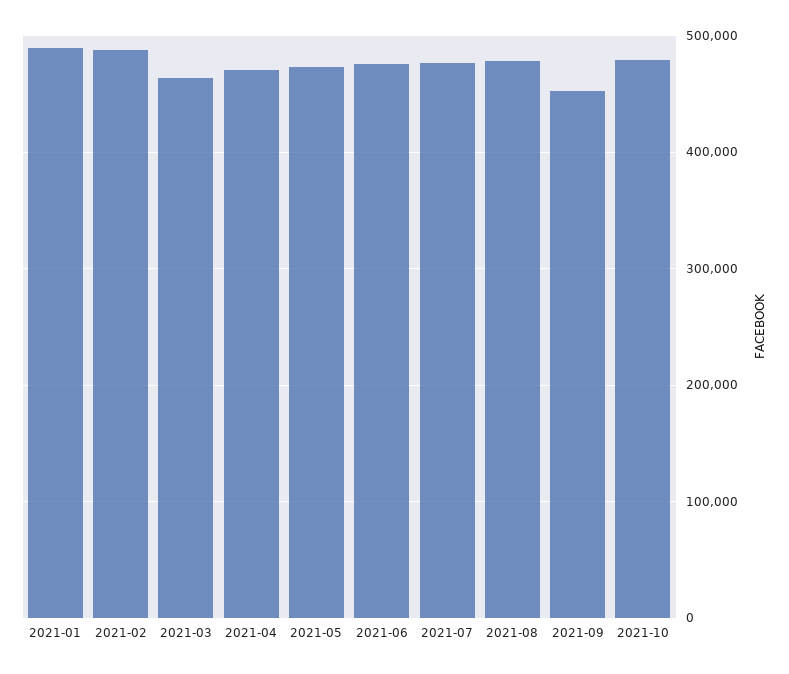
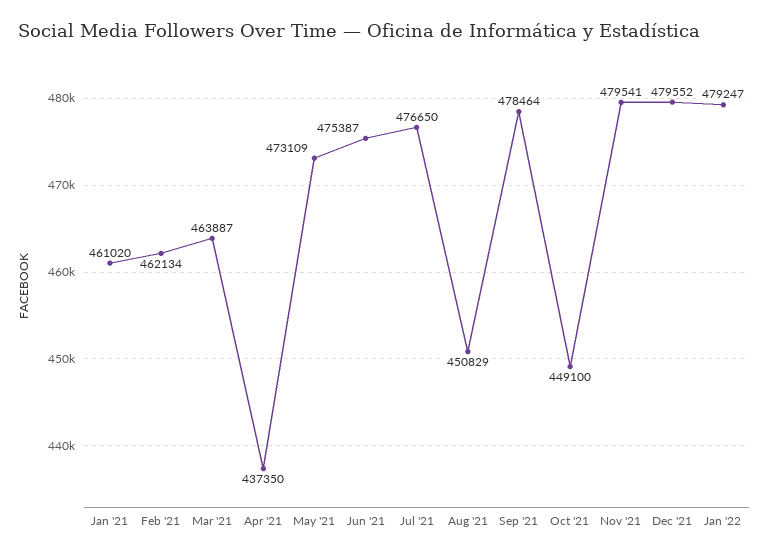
2021-01: 490000 -> 461020
2021-02: 490000 -> 462134
2021-04: 470000 -> 437350
2021-08: 480000 -> 450829
2021-09: 450000 -> 478464
2021-10: 480000 -> 449100
Nov '21: none -> 479541
Dec '21: none -> 479552
Jan '22: none -> 479247

